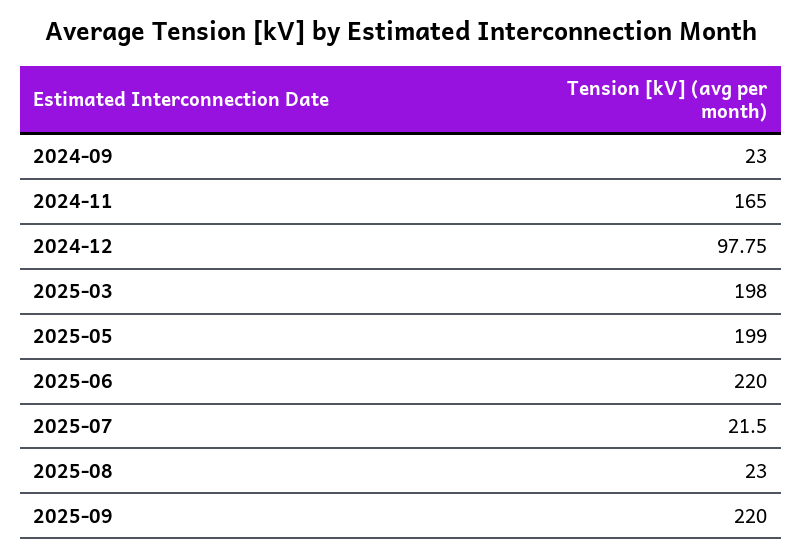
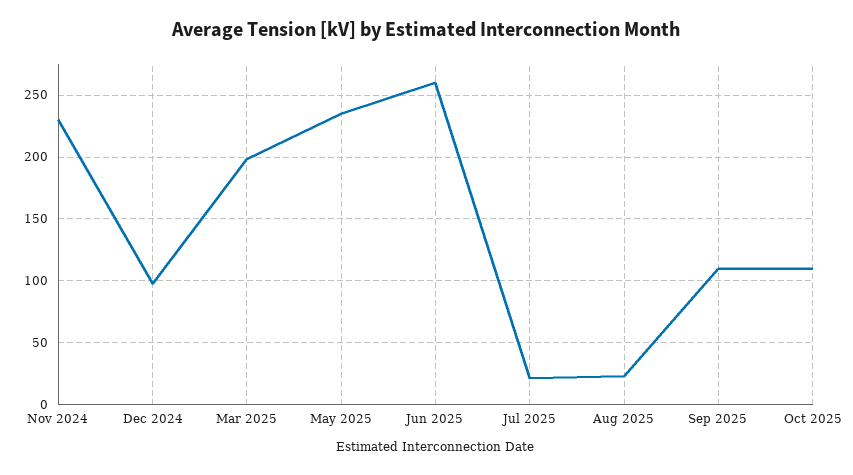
2024-09: 23 -> none
2024-11: 165 -> 230
2025-05: 199 -> 235
2025-06: 220 -> 260
2025-09: 220 -> 110
Oct 2025: none -> 110

